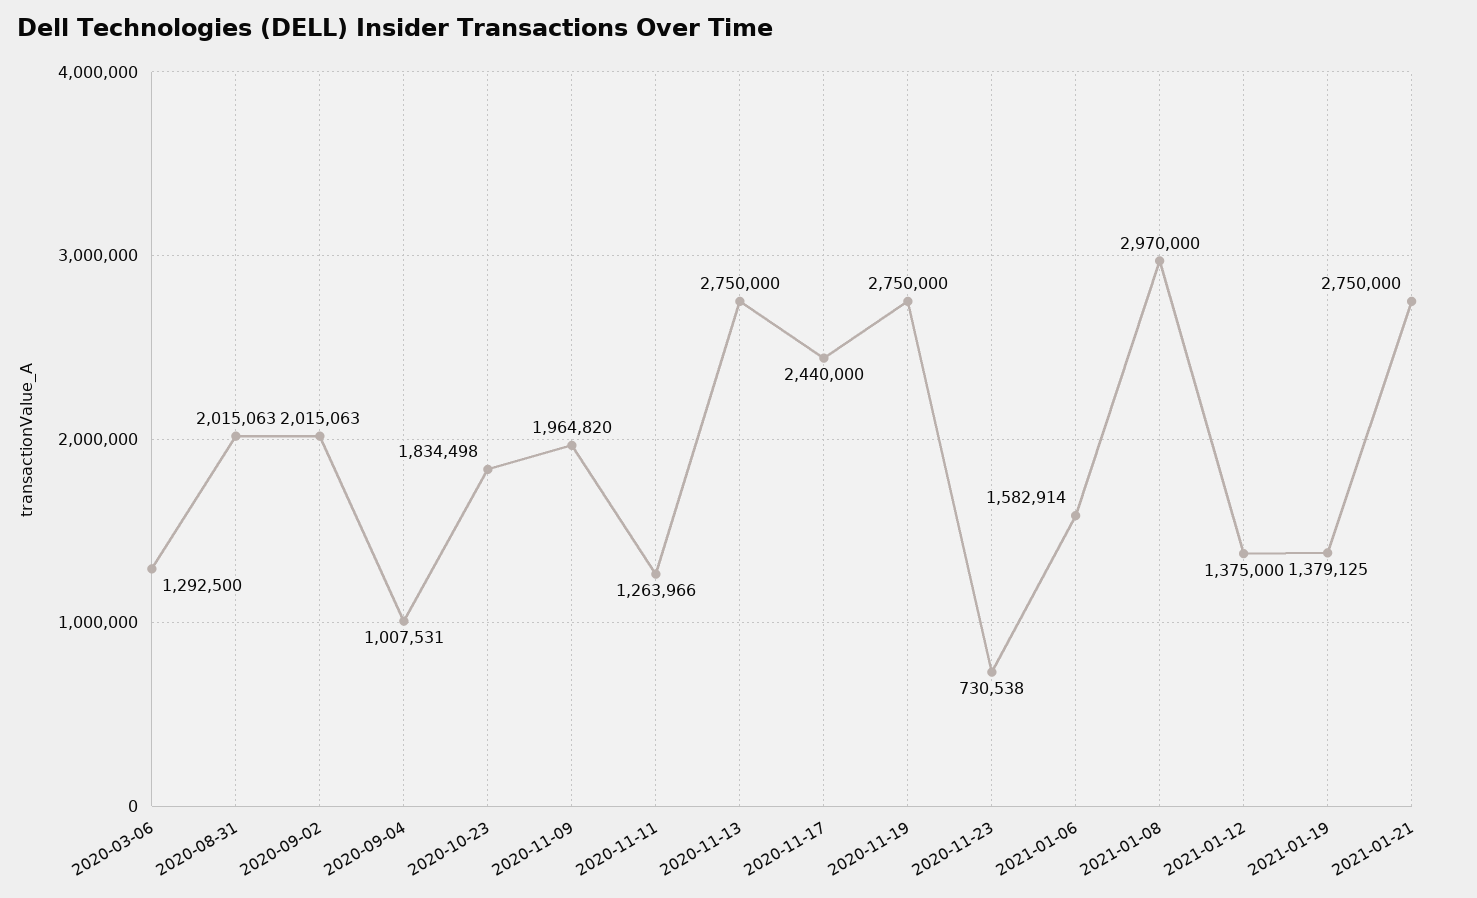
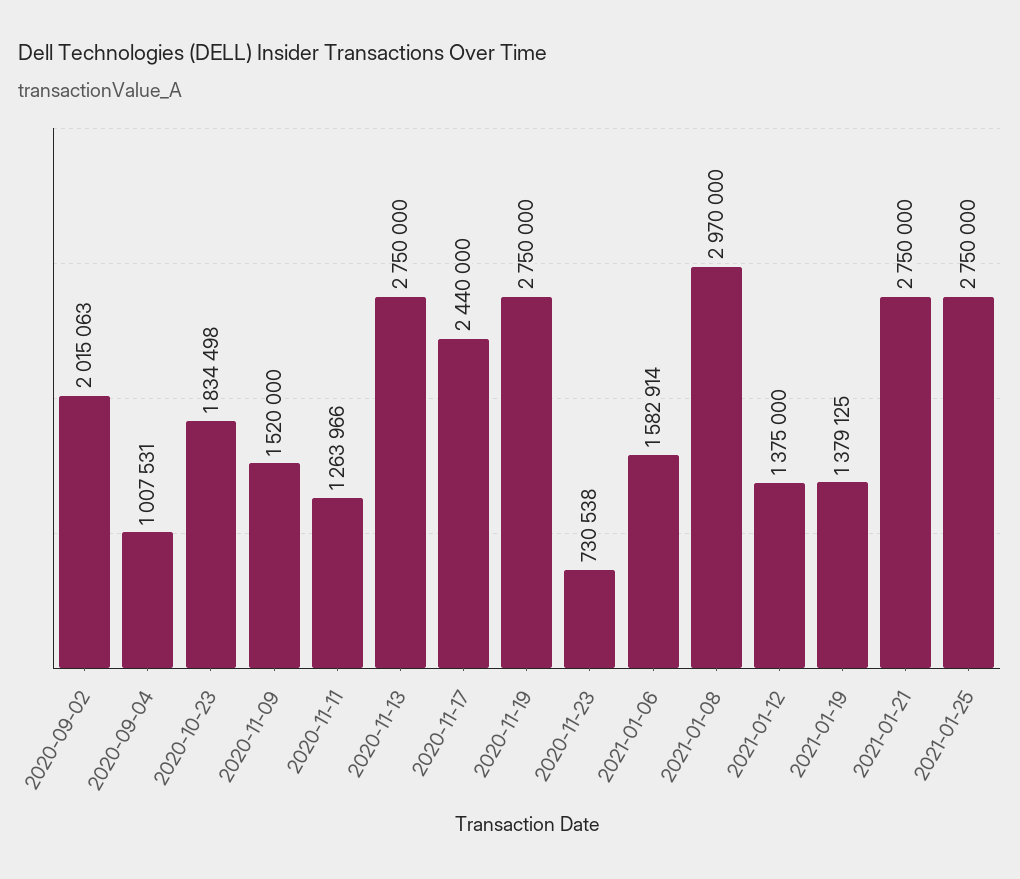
2020-03-06: 1292500 -> none
2020-08-31: 2015063 -> none
2020-11-09: 1964820 -> 1520000
2021-01-25: none -> 2750000

